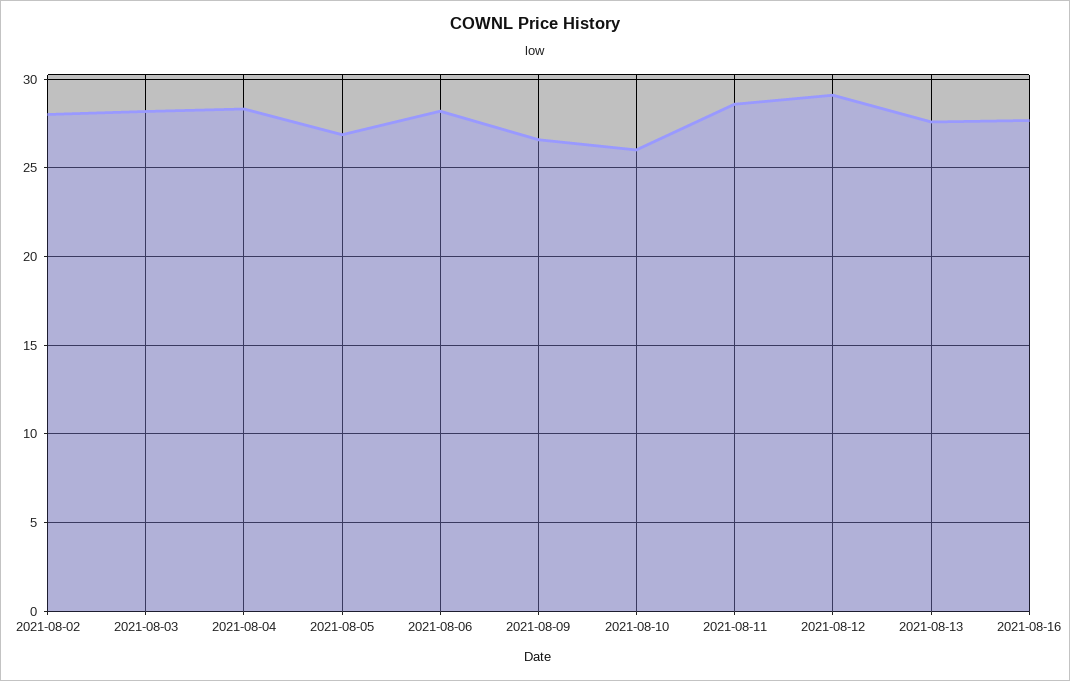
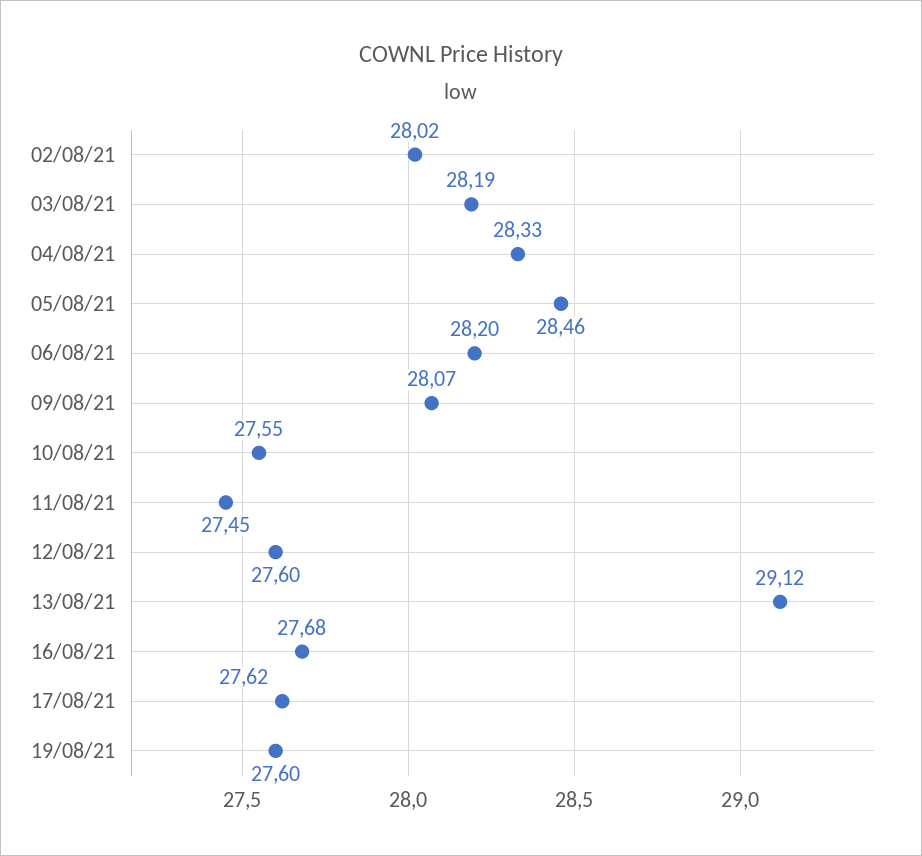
2021-08-05: 27 -> 28.46
2021-08-09: 26.5 -> 28.07
2021-08-10: 26 -> 27.55
2021-08-11: 28.5 -> 27.45
2021-08-12: 29 -> 27.6
2021-08-13: 27.5 -> 29.12
17/08/21: none -> 27.62
19/08/21: none -> 27.6

